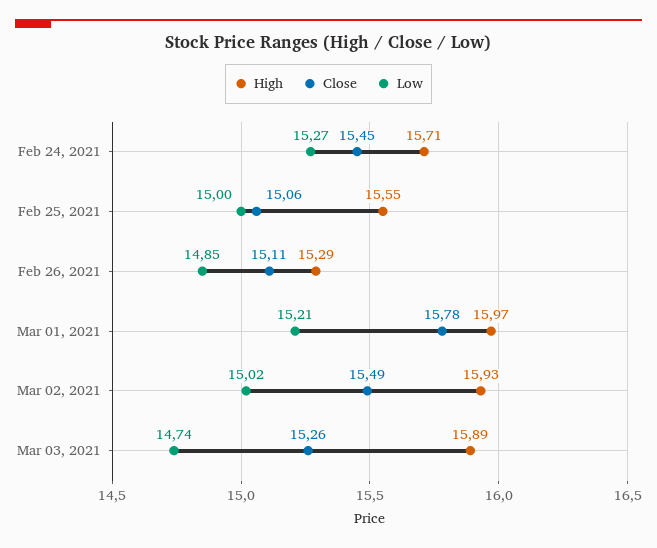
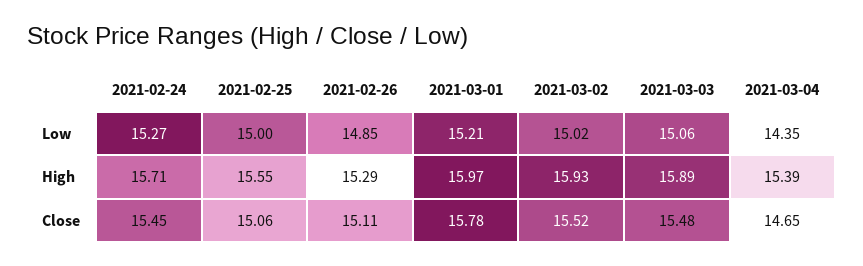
Close, Mar 02, 2021: 15.49 -> 15.52
Close, Mar 03, 2021: 15.26 -> 15.48
Low, Mar 03, 2021: 14.74 -> 15.06
Low, 2021-03-04: none -> 14.35
High, 2021-03-04: none -> 15.39
Close, 2021-03-04: none -> 14.65

